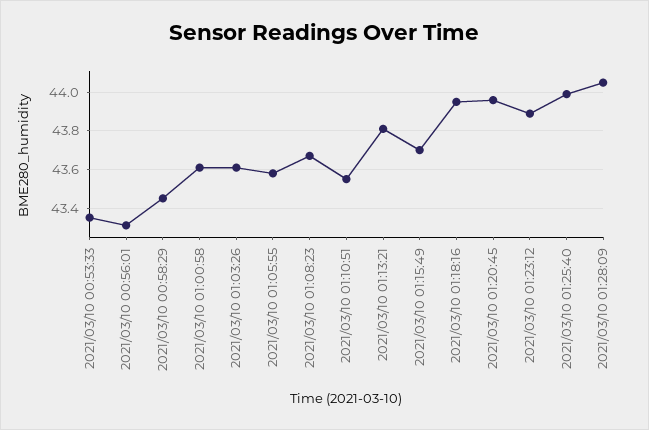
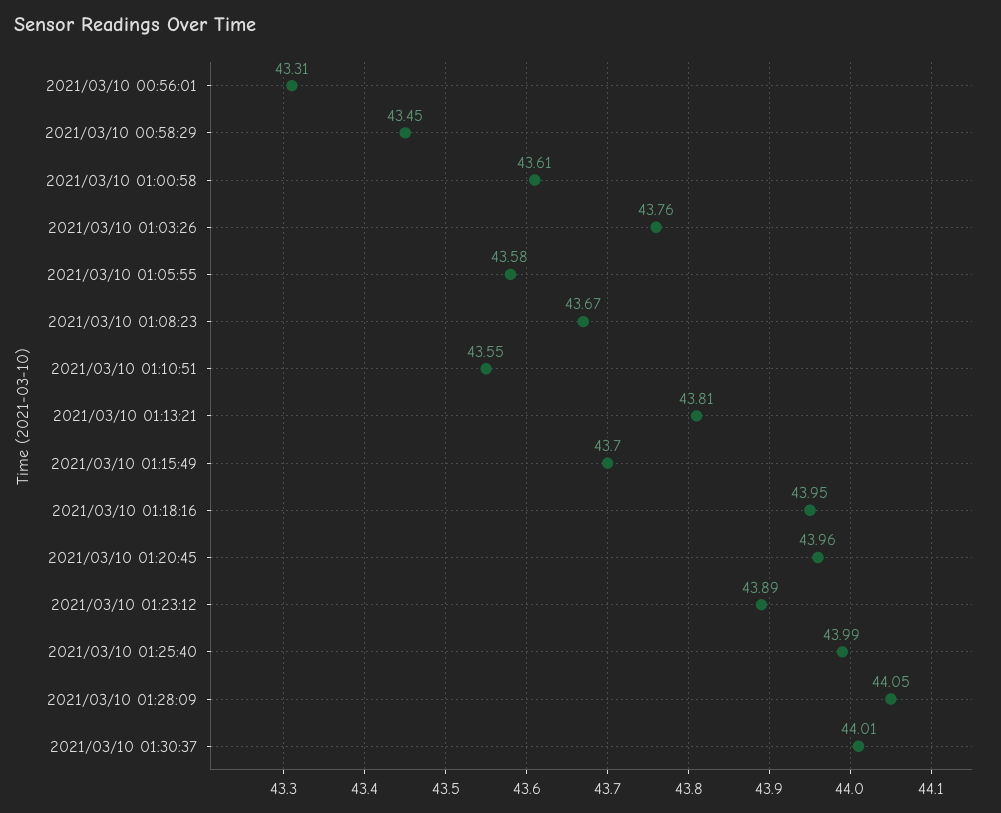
2021/03/10 00:53:33: 43.35 -> none
2021/03/10 01:03:26: 43.6 -> 43.76
2021/03/10 01:30:37: none -> 44.01

